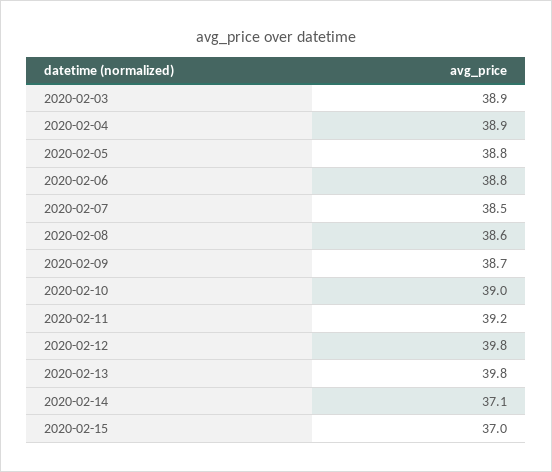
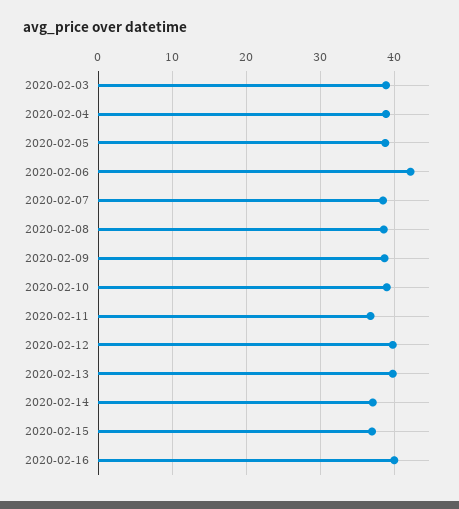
2020-02-06: 38.8 -> 42
2020-02-11: 39.2 -> 37
2020-02-16: none -> 40

